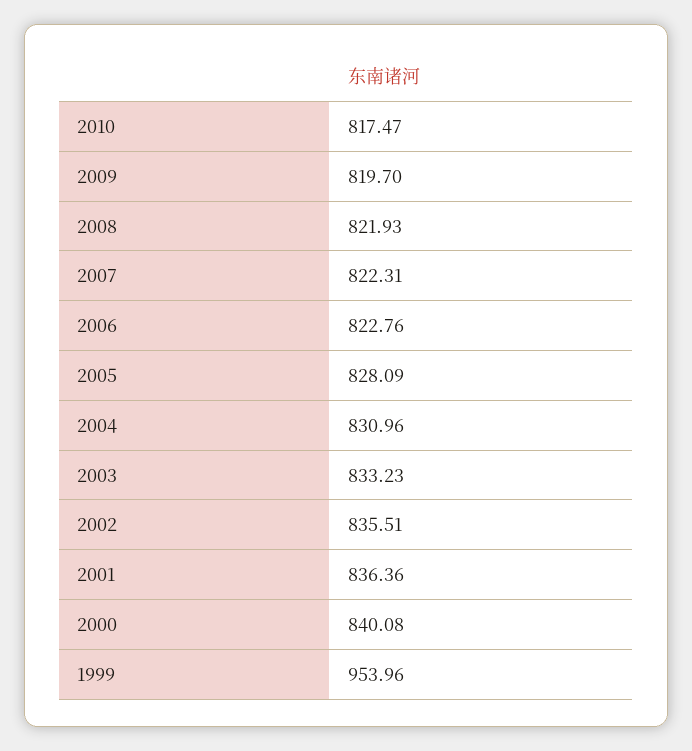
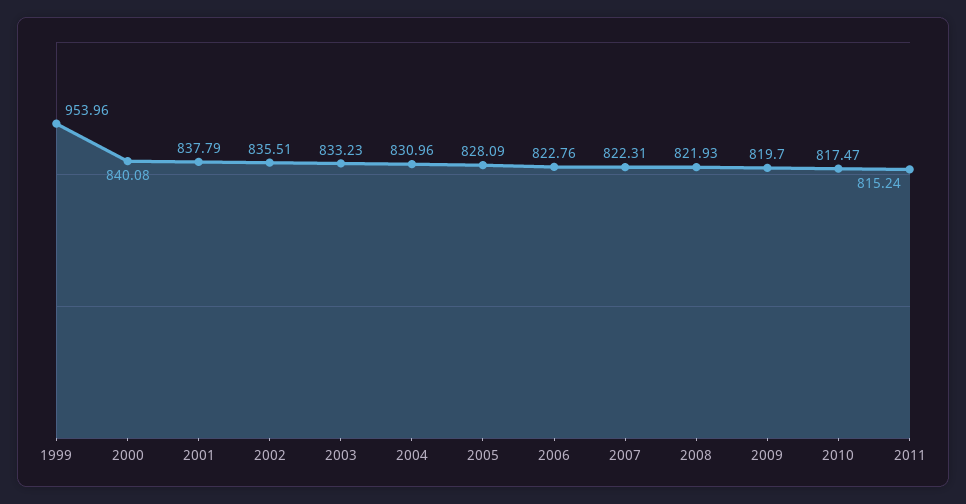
2001: 836.36 -> 837.79
2011: none -> 815.24

